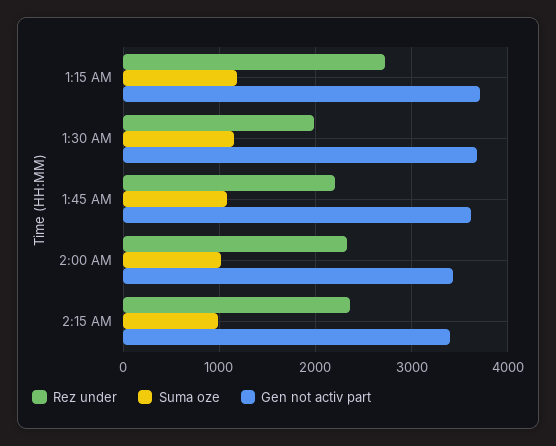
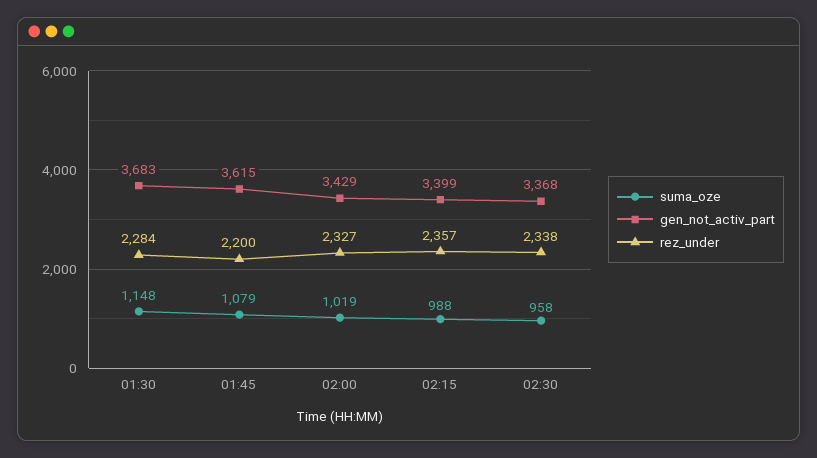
Rez under, 1:15 AM: 2700 -> none
Suma oze, 1:15 AM: 1200 -> none
Gen not activ part, 1:15 AM: 3700 -> none
Rez under, 1:30 AM: 2000 -> 2284
Suma oze, 02:30: none -> 958
Gen not activ part, 02:30: none -> 3368
Rez under, 02:30: none -> 2338

